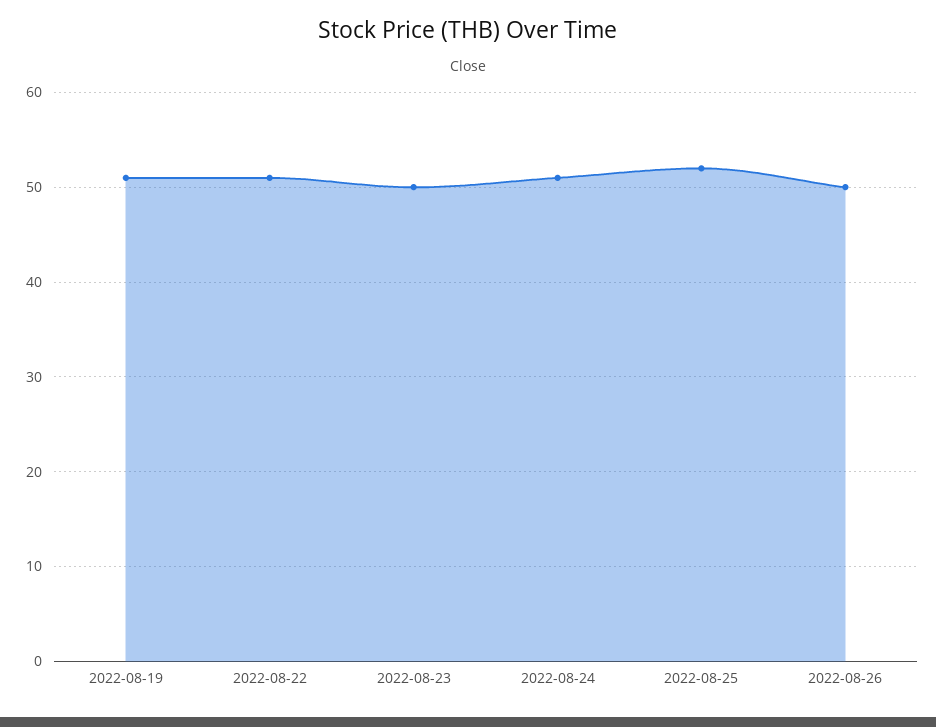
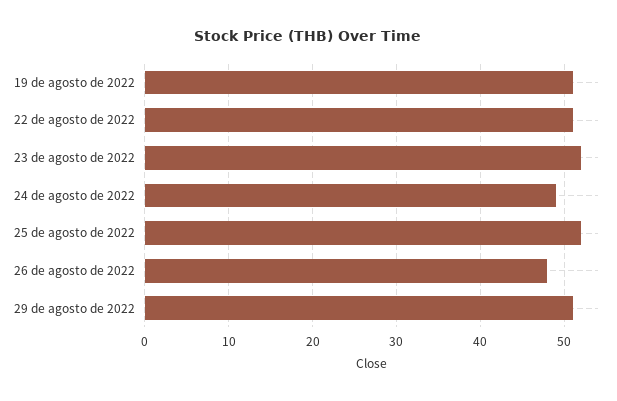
2022-08-23: 50 -> 52
2022-08-24: 51 -> 49
2022-08-26: 50 -> 48
29 de agosto de 2022: none -> 51

